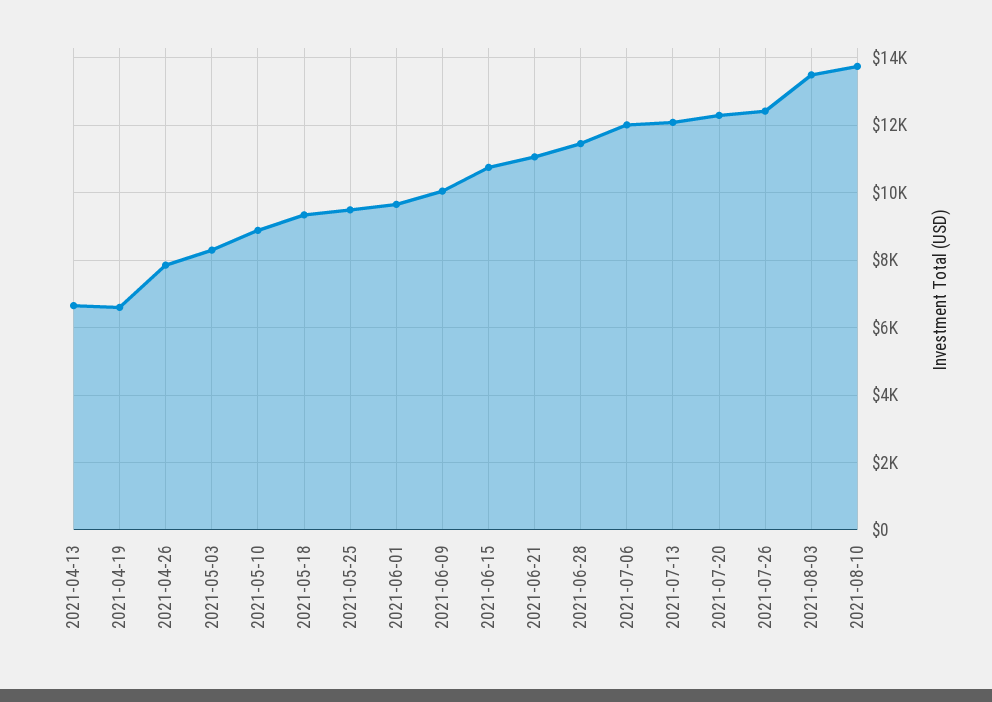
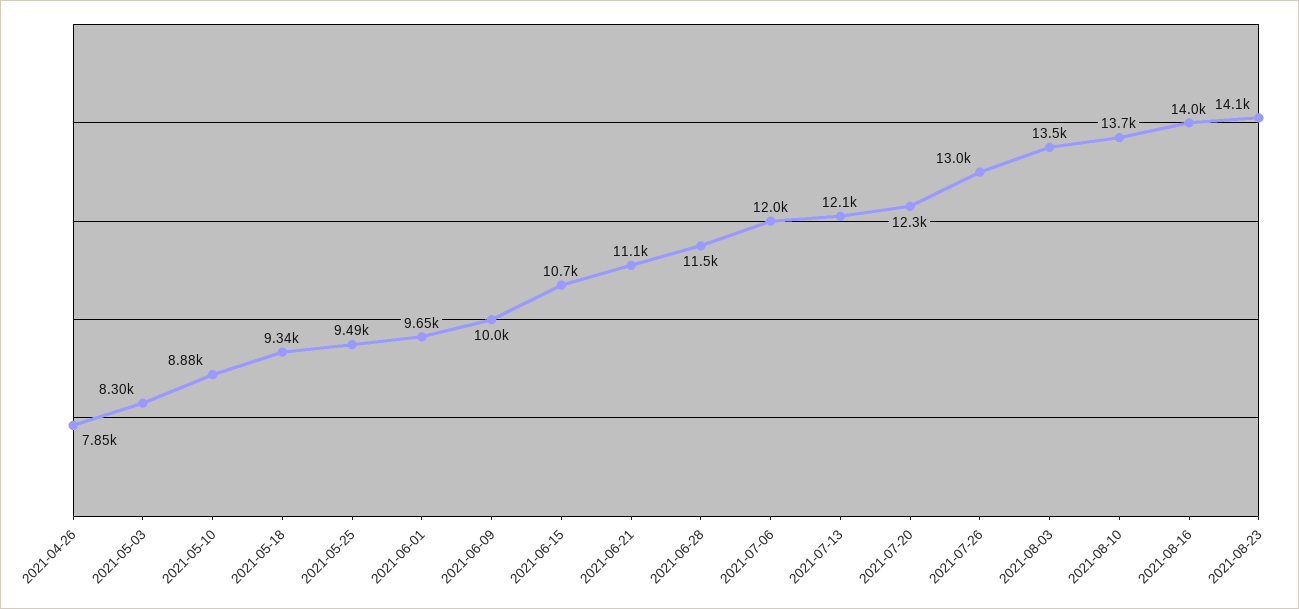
2021-04-13: 6600 -> none
2021-04-19: 6600 -> none
2021-07-26: 12400 -> 13000
2021-08-16: none -> 14000
2021-08-23: none -> 14100

